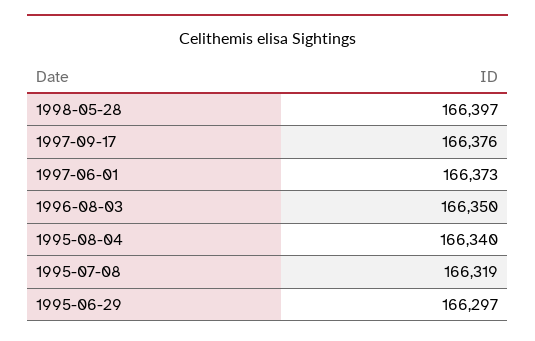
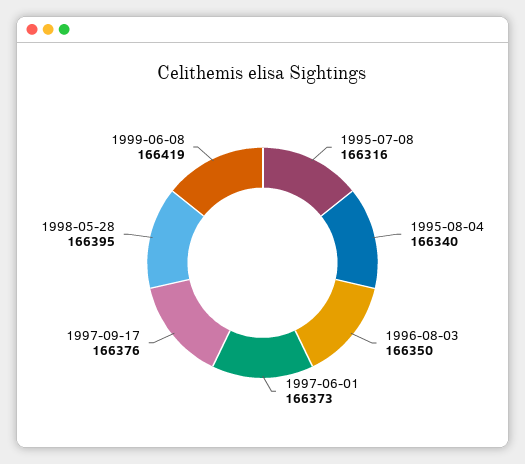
1998-05-28: 166397 -> 166395
1995-07-08: 166319 -> 166316
1995-06-29: 166297 -> none
1999-06-08: none -> 166419

